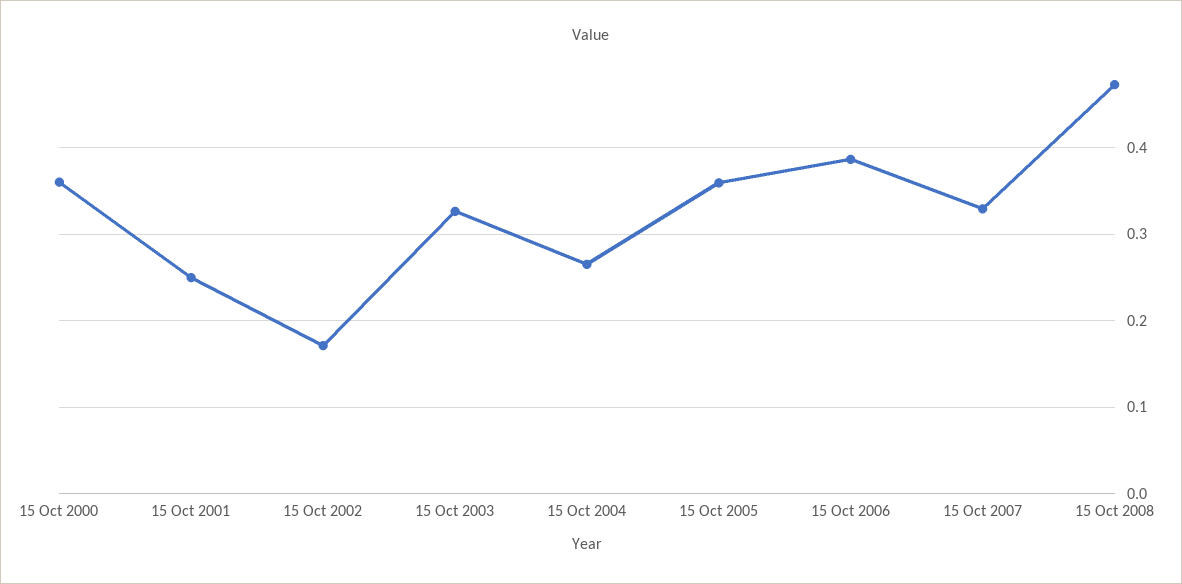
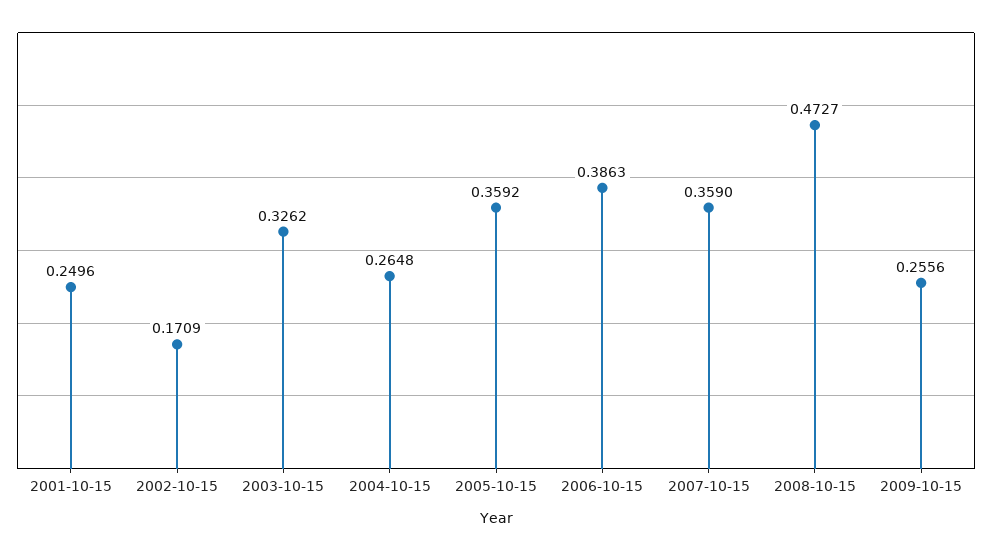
15 Oct 2000: 0.36 -> none
15 Oct 2007: 0.33 -> 0.359
2009-10-15: none -> 0.2556

